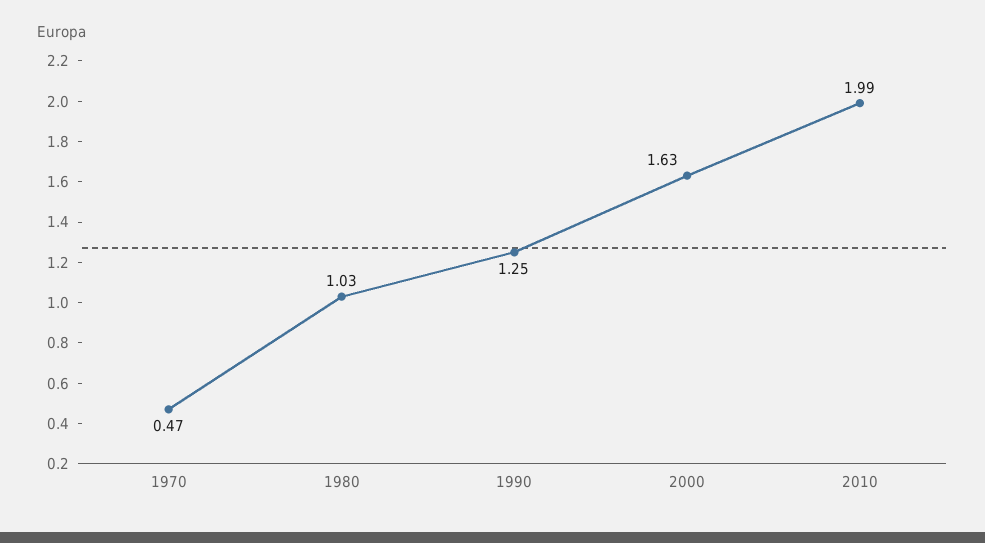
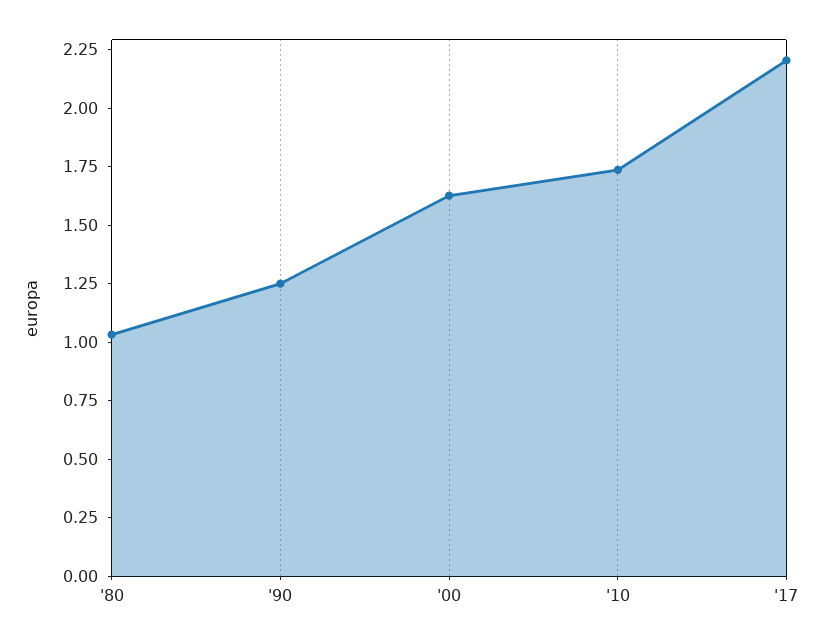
1970: 0.47 -> none
2010: 1.99 -> 1.75
'17: none -> 2.2

